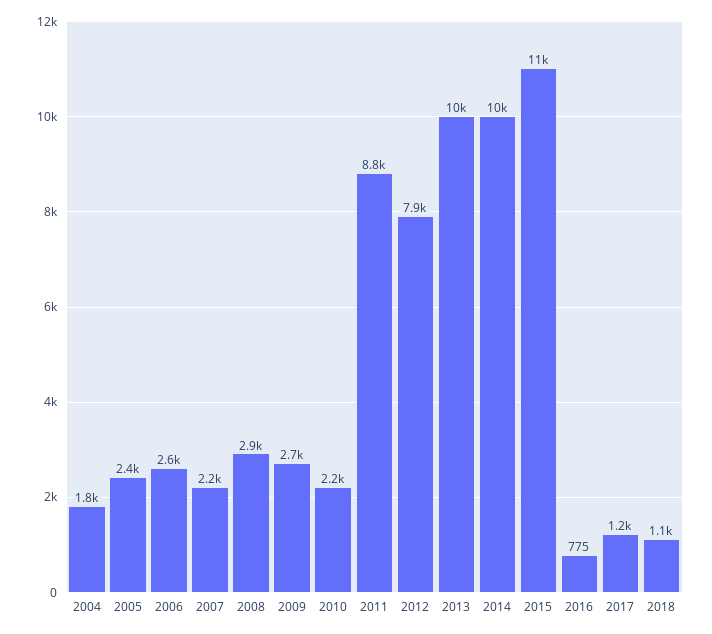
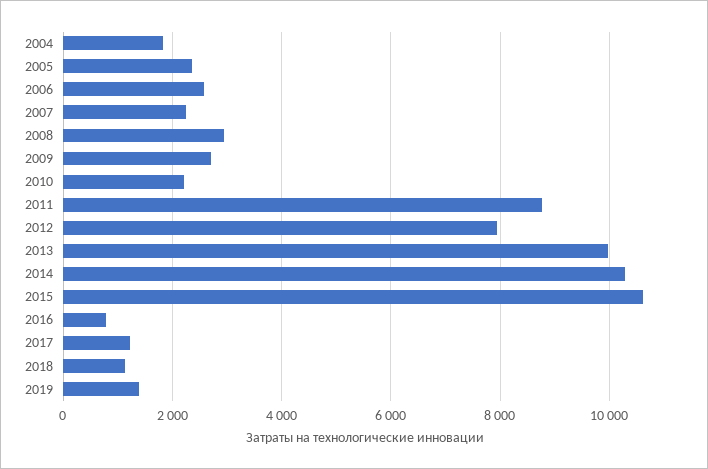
2019: none -> 1400

